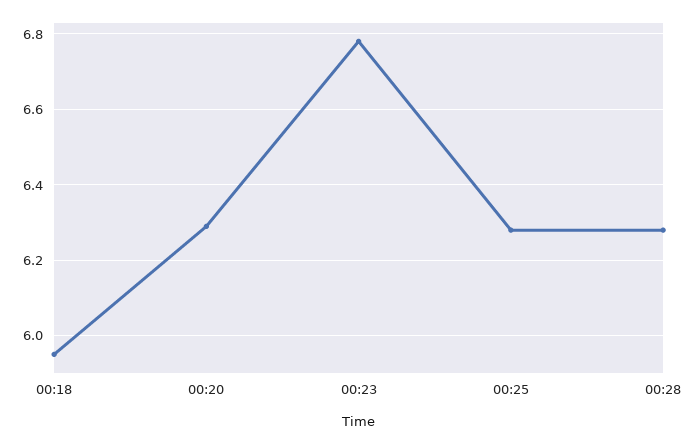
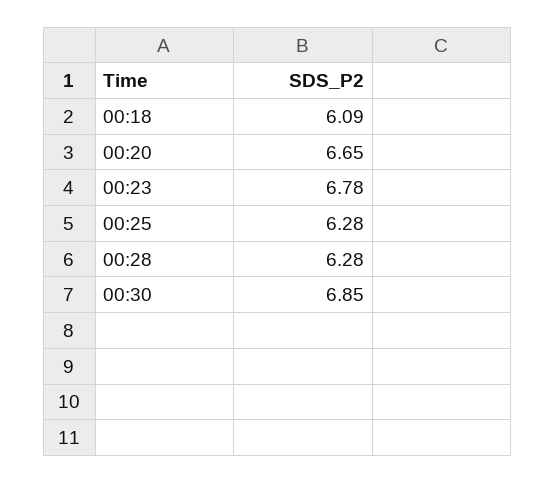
00:18: 5.95 -> 6.09
00:20: 6.3 -> 6.65
00:30: none -> 6.85

